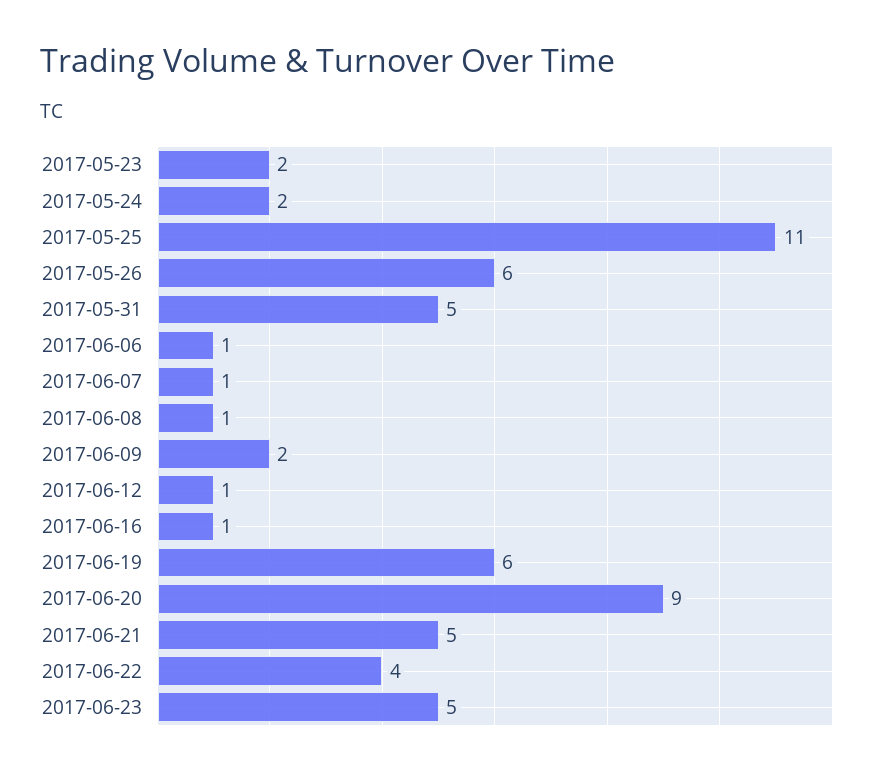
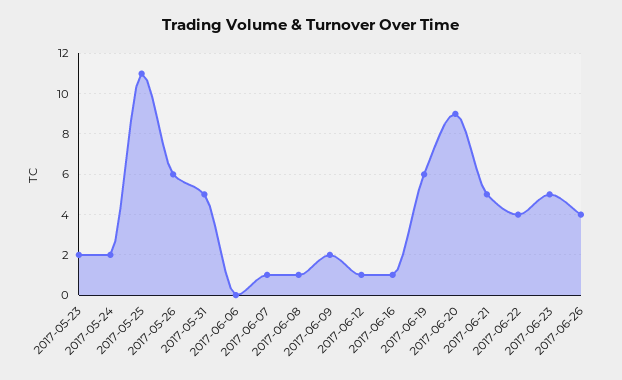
2017-06-06: 1 -> 0
2017-06-26: none -> 4

